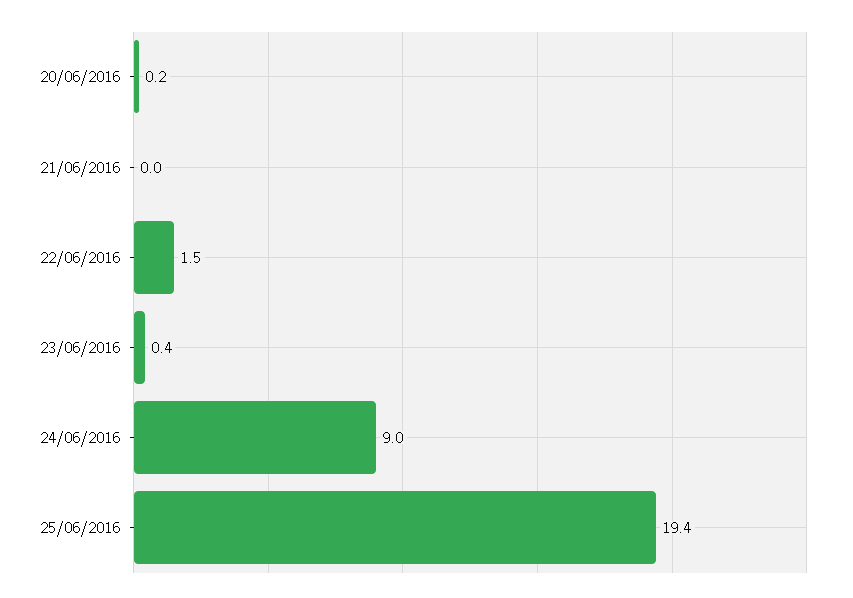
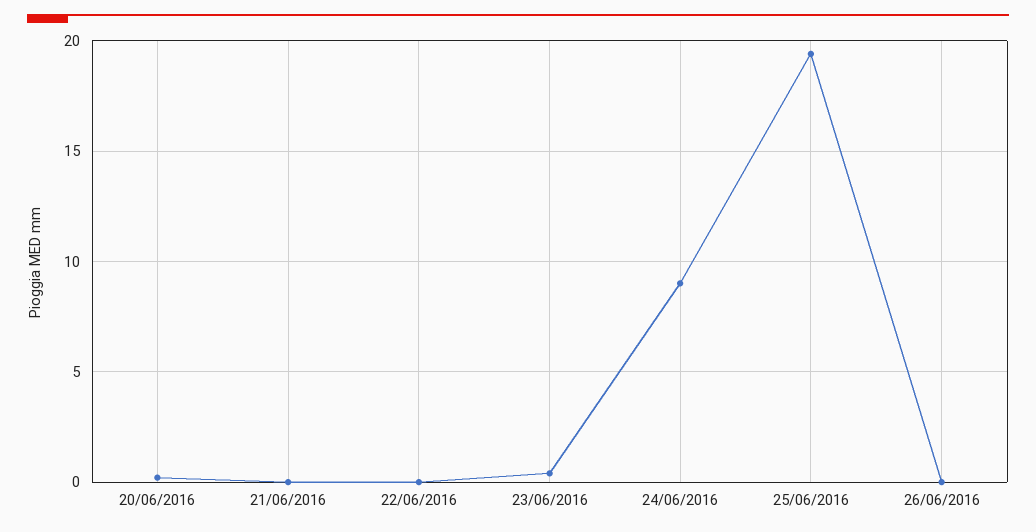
22/06/2016: 1.5 -> 0
26/06/2016: none -> 0

